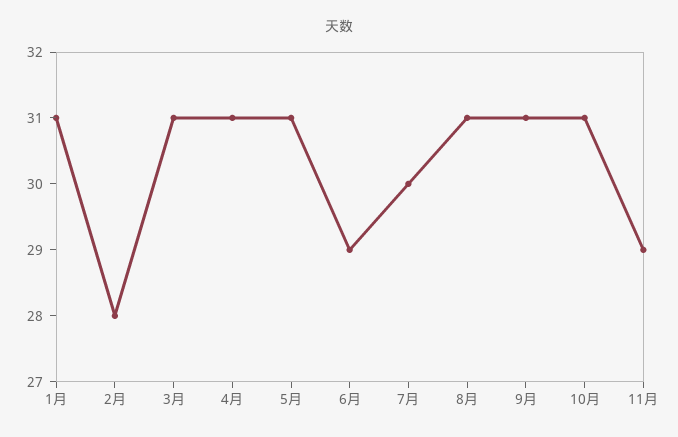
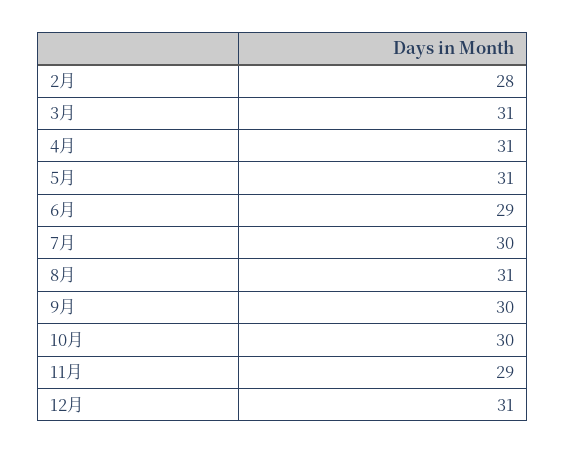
1月: 31 -> none
9月: 31 -> 30
10月: 31 -> 30
12月: none -> 31

